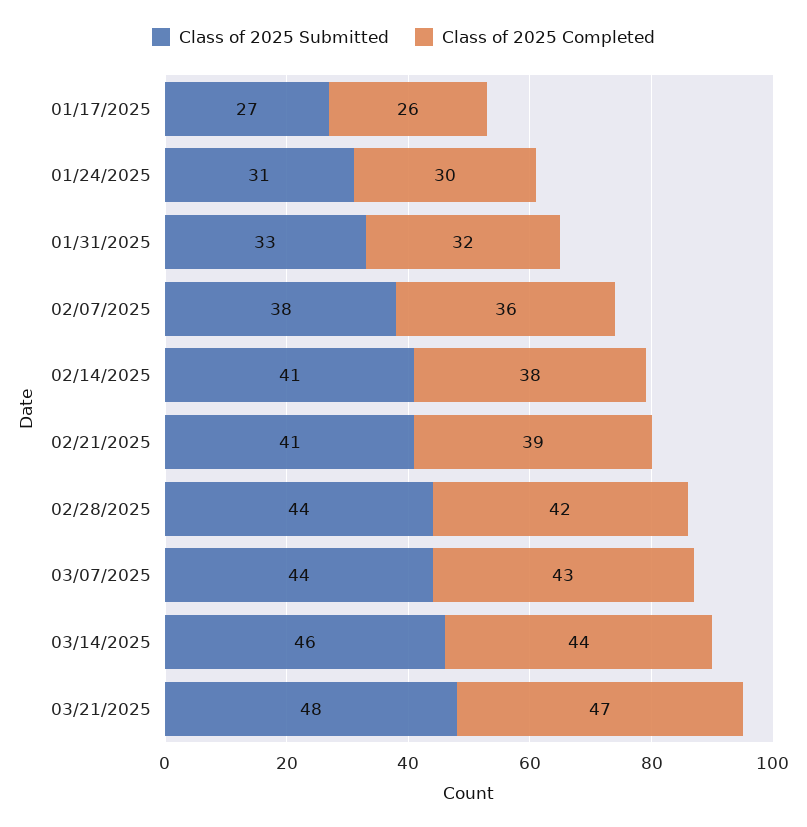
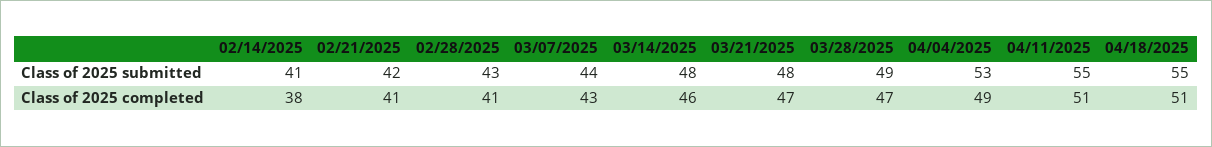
Class of 2025 Submitted, 01/17/2025: 27 -> none
Class of 2025 Completed, 01/17/2025: 26 -> none
Class of 2025 Submitted, 01/24/2025: 31 -> none
Class of 2025 Completed, 01/24/2025: 30 -> none
Class of 2025 Submitted, 01/31/2025: 33 -> none
Class of 2025 Completed, 01/31/2025: 32 -> none
Class of 2025 Submitted, 02/07/2025: 38 -> none
Class of 2025 Completed, 02/07/2025: 36 -> none
Class of 2025 Submitted, 02/21/2025: 41 -> 42
Class of 2025 Completed, 02/21/2025: 39 -> 41
Class of 2025 Submitted, 02/28/2025: 44 -> 43
Class of 2025 Completed, 02/28/2025: 42 -> 41
Class of 2025 Submitted, 03/14/2025: 46 -> 48
Class of 2025 Completed, 03/14/2025: 44 -> 46
Class of 2025 Submitted, 03/28/2025: none -> 49
Class of 2025 Submitted, 04/04/2025: none -> 53
Class of 2025 Submitted, 04/11/2025: none -> 55
Class of 2025 Submitted, 04/18/2025: none -> 55
Class of 2025 Completed, 03/28/2025: none -> 47
Class of 2025 Completed, 04/04/2025: none -> 49
Class of 2025 Completed, 04/11/2025: none -> 51
Class of 2025 Completed, 04/18/2025: none -> 51

